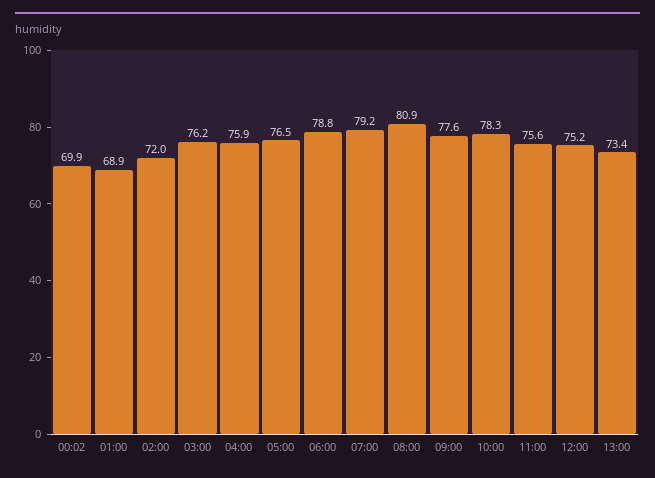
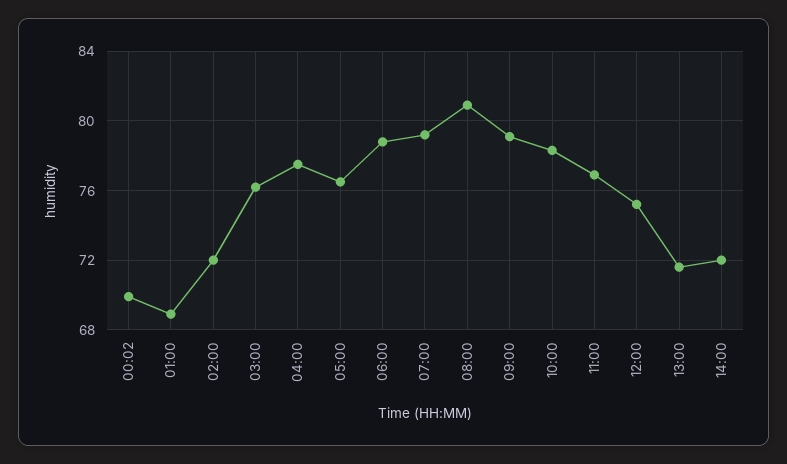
04:00: 75.9 -> 77.5
09:00: 77.6 -> 79
11:00: 75.6 -> 77
13:00: 73.4 -> 71.5
14:00: none -> 72

